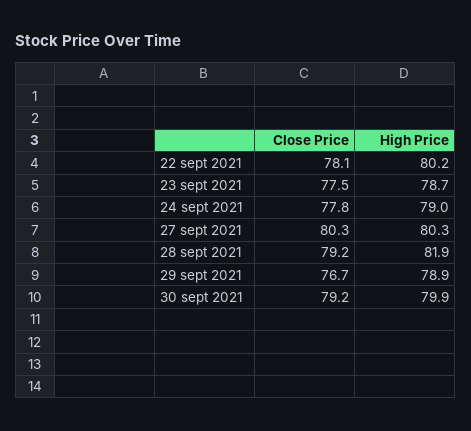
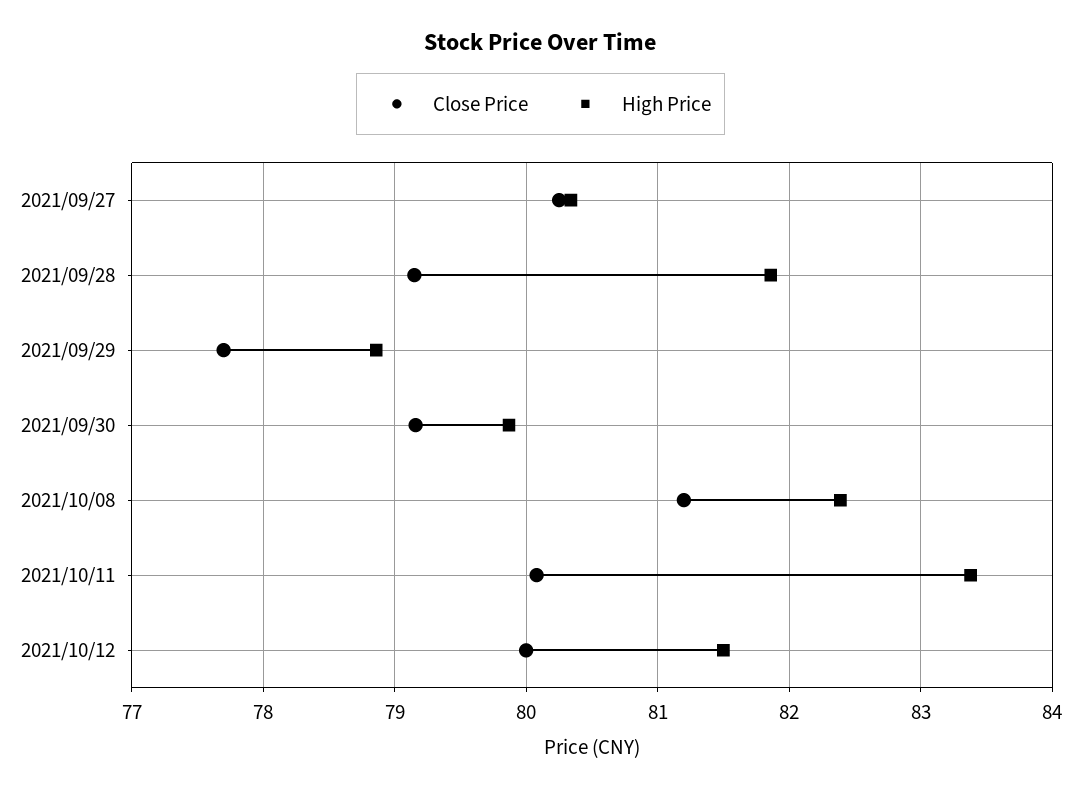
Close Price, 22 sept 2021: 78.1 -> none
High Price, 22 sept 2021: 80.2 -> none
Close Price, 23 sept 2021: 77.5 -> none
High Price, 23 sept 2021: 78.7 -> none
Close Price, 24 sept 2021: 77.8 -> none
High Price, 24 sept 2021: 79 -> none
Close Price, 29 sept 2021: 76.7 -> 77.7
Close Price, 2021/10/08: none -> 81.2
High Price, 2021/10/08: none -> 82.4
Close Price, 2021/10/11: none -> 80.1
High Price, 2021/10/11: none -> 83.4
Close Price, 2021/10/12: none -> 80
High Price, 2021/10/12: none -> 81.5

